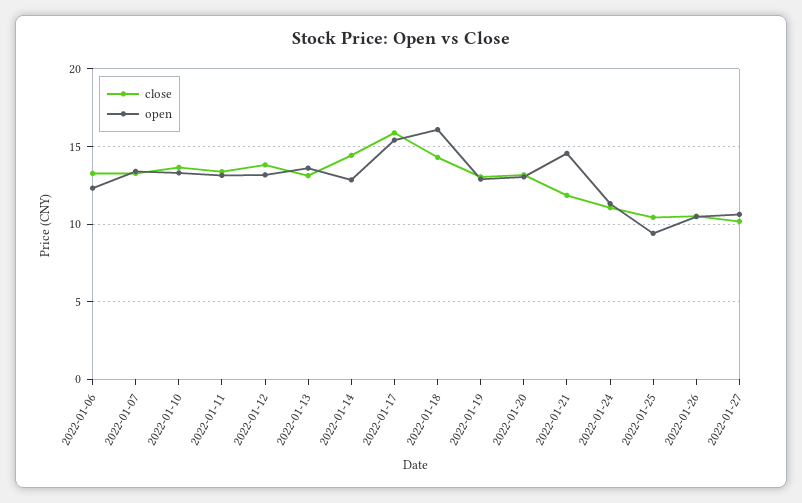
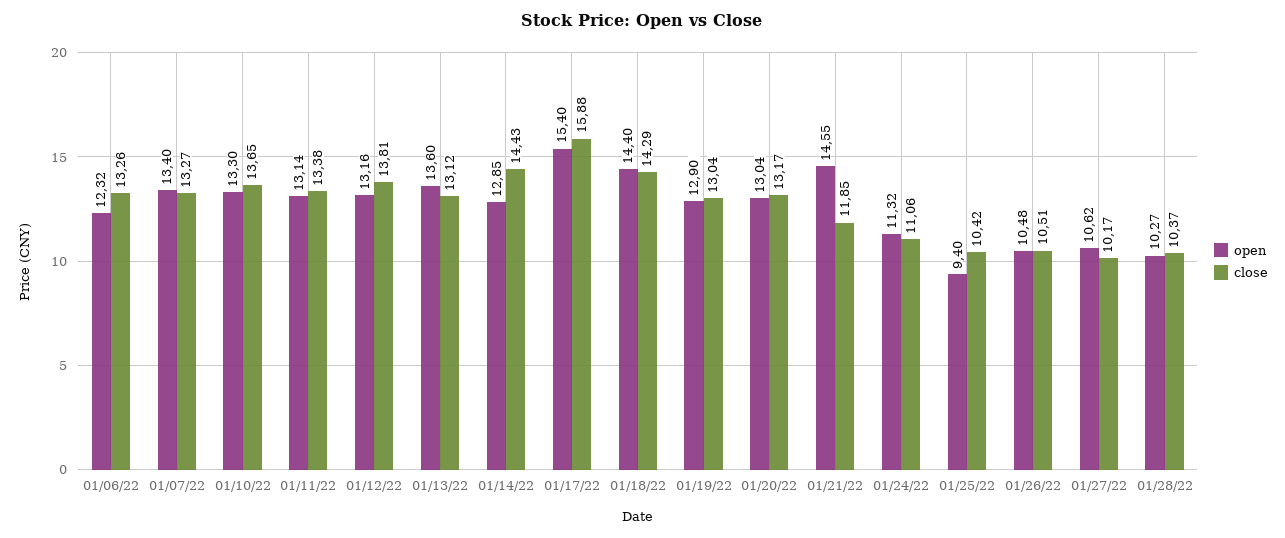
open, 2022-01-18: 16 -> 14.4
open, 01/28/22: none -> 10.27
close, 01/28/22: none -> 10.37

